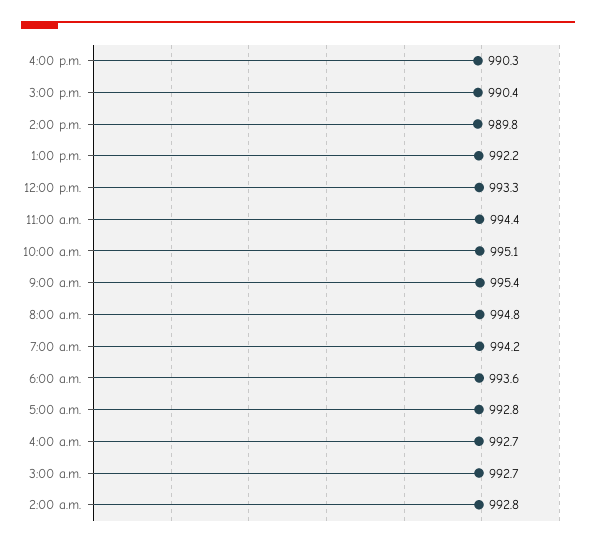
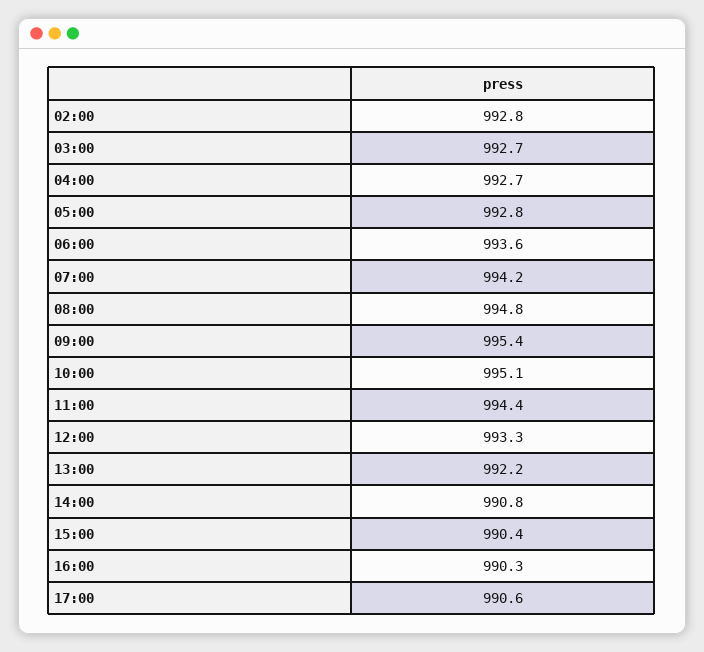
2:00 p.m.: 989.8 -> 990.8
17:00: none -> 990.6

